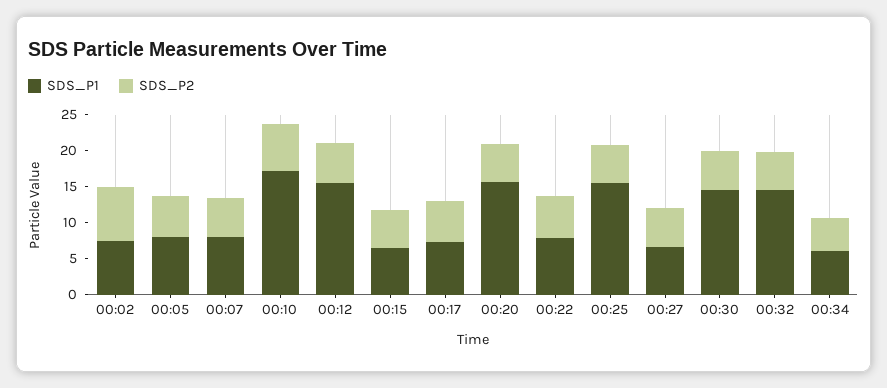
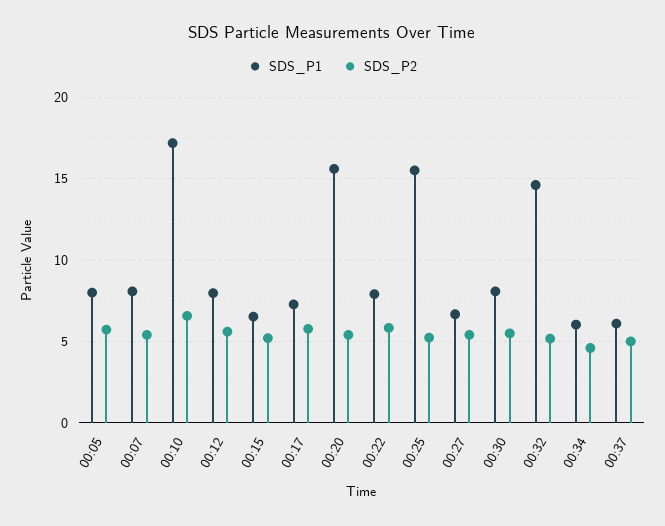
SDS_P1, 00:02: 7.5 -> none
SDS_P2, 00:02: 7.5 -> none
SDS_P1, 00:12: 15 -> 8
SDS_P1, 00:30: 15 -> 8
SDS_P1, 00:37: none -> 6
SDS_P2, 00:37: none -> 5

